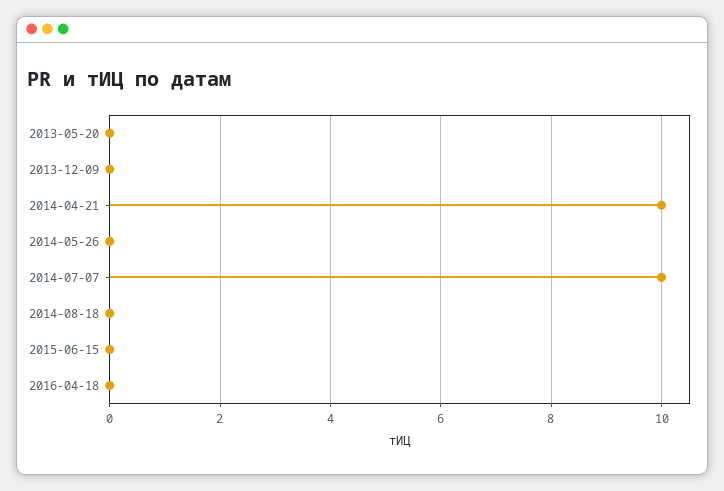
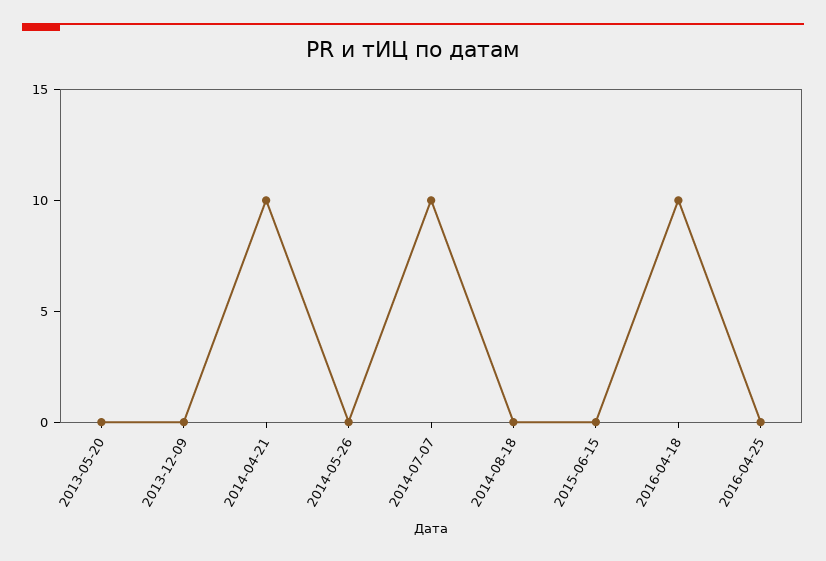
2016-04-18: 0 -> 10
2016-04-25: none -> 0

